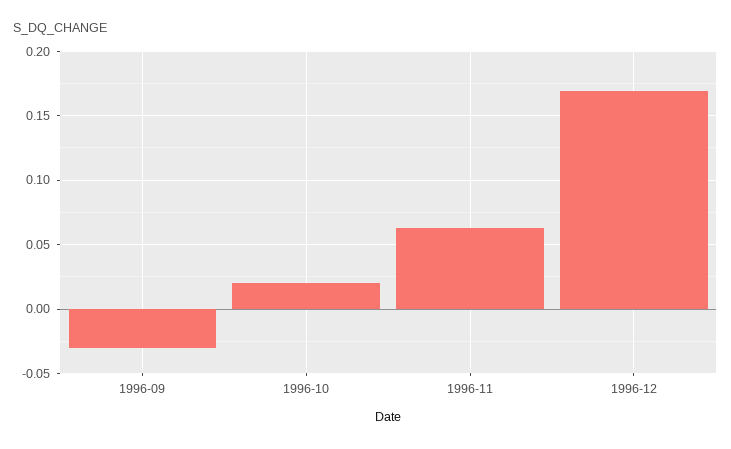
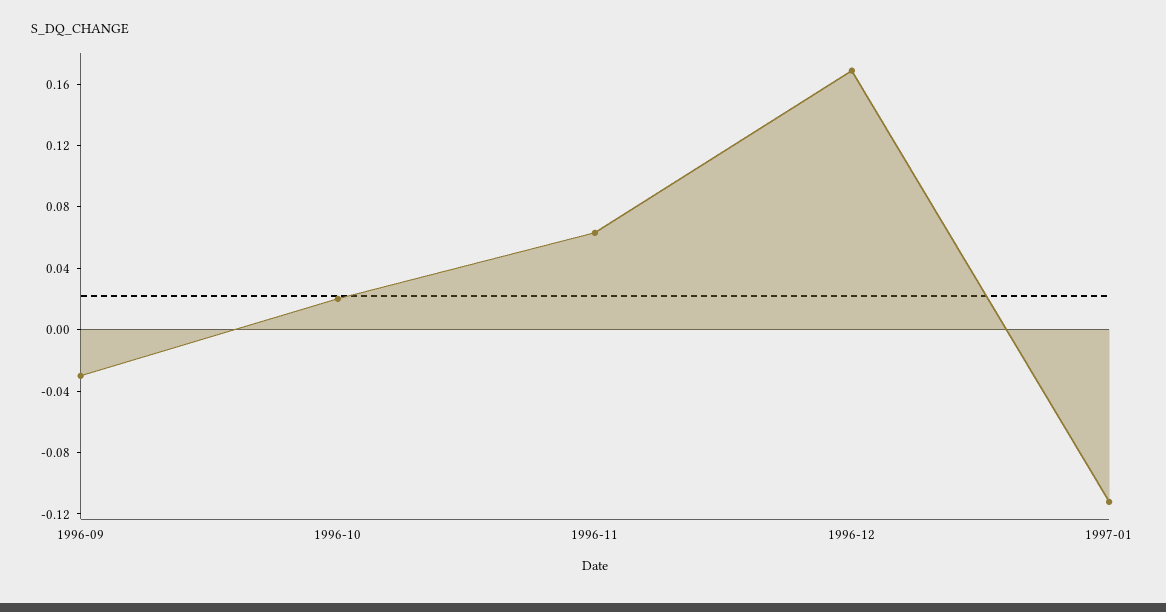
1997-01: none -> -0.11

